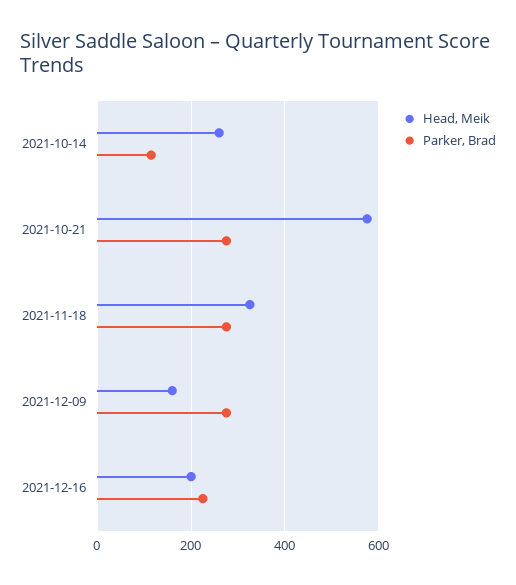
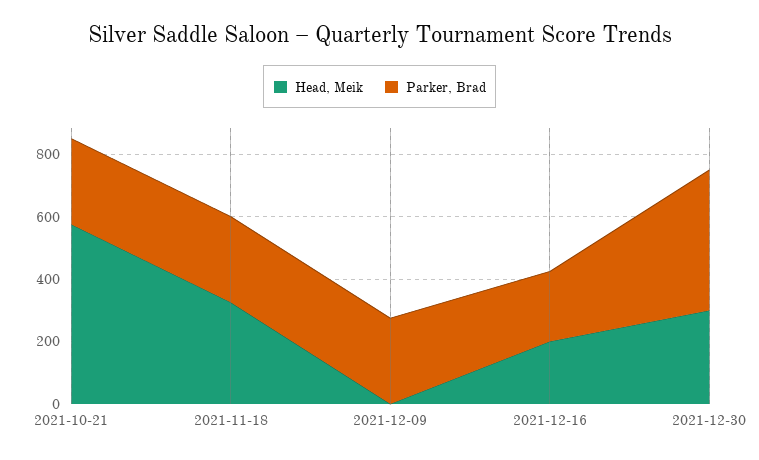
Head, Meik, 2021-10-14: 260 -> none
Parker, Brad, 2021-10-14: 120 -> none
Head, Meik, 2021-12-09: 160 -> 0
Head, Meik, 2021-12-30: none -> 300
Parker, Brad, 2021-12-30: none -> 450

